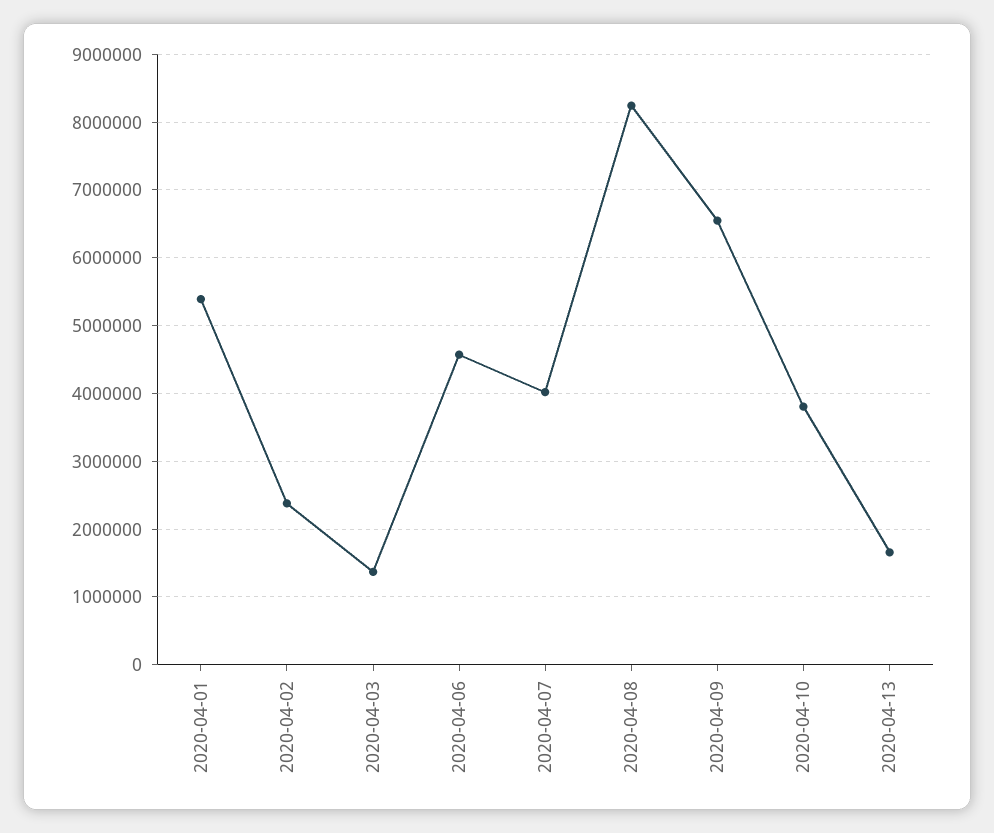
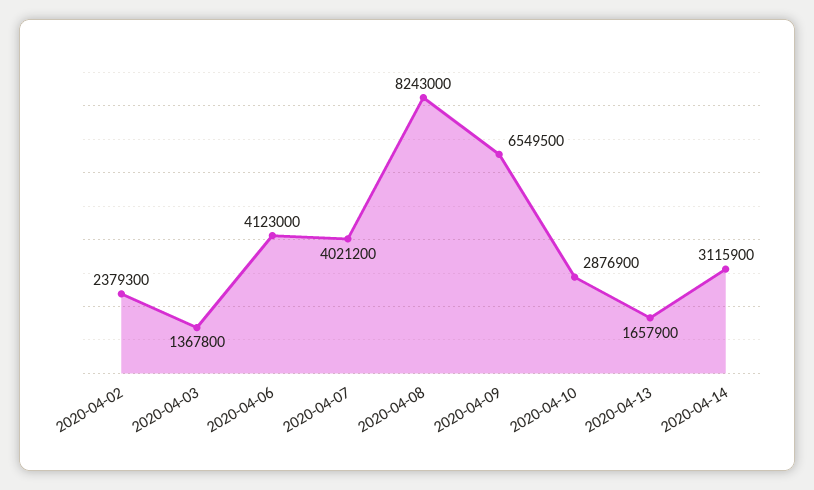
2020-04-01: 5400000 -> none
2020-04-06: 4600000 -> 4123000
2020-04-10: 3800000 -> 2876900
2020-04-14: none -> 3115900

